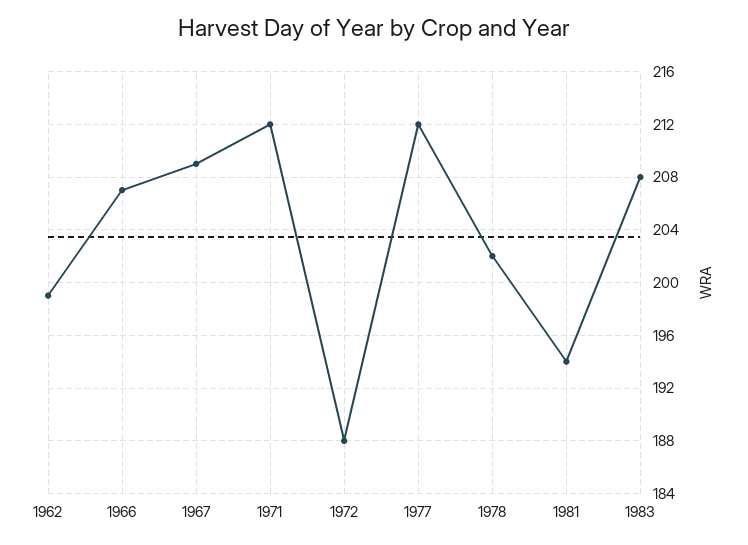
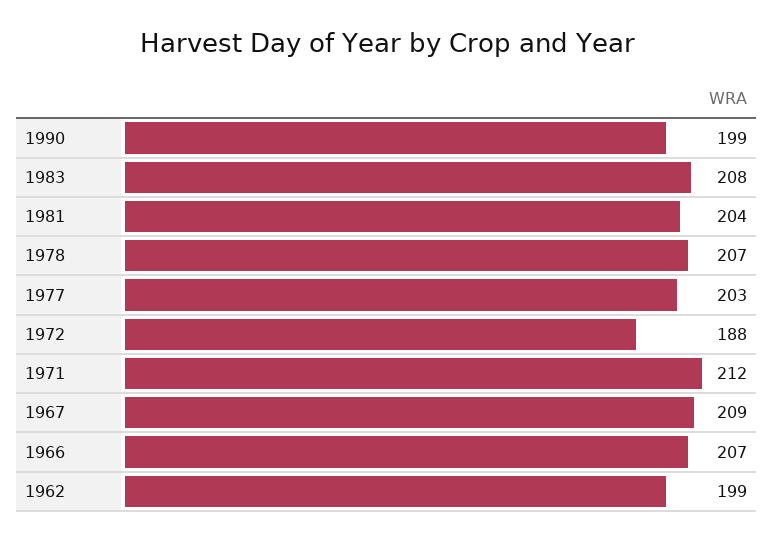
1977: 212 -> 203
1978: 202 -> 207
1981: 194 -> 204
1990: none -> 199

